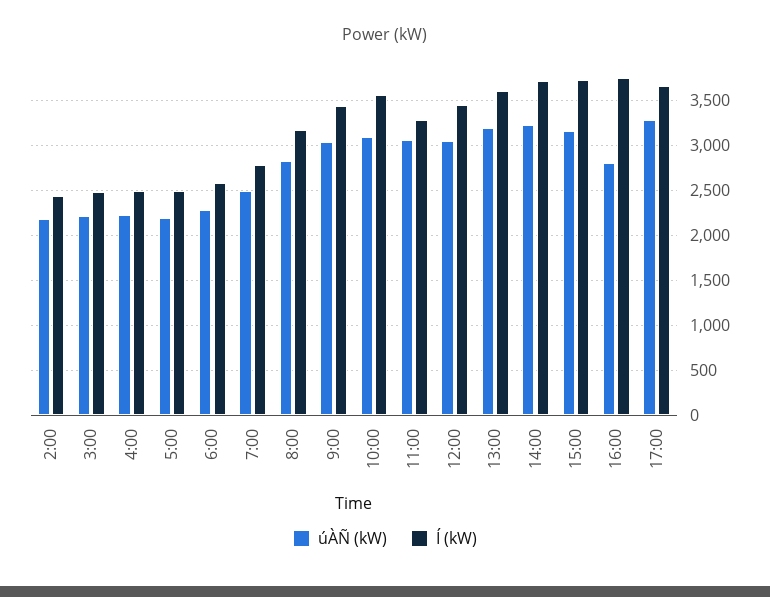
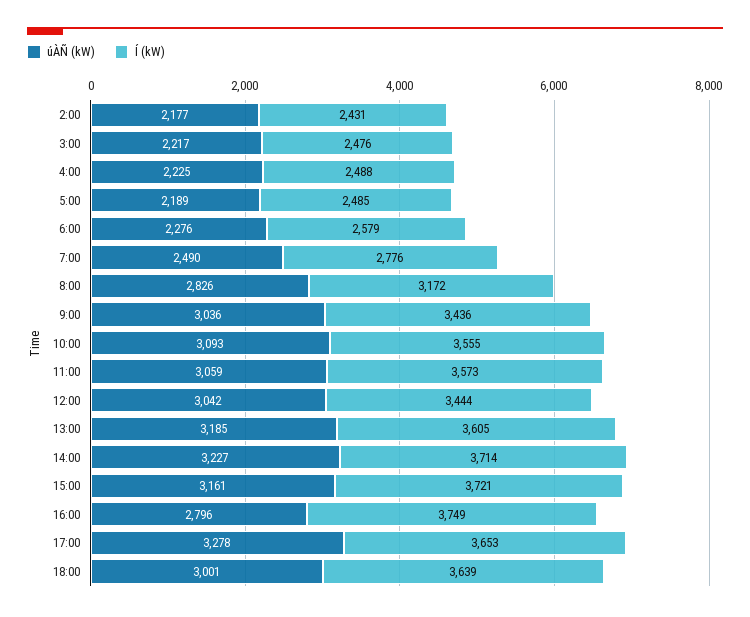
Í (kW), 11:00: 3300 -> 3573
úÀÑ (kW), 18:00: none -> 3001
Í (kW), 18:00: none -> 3639

